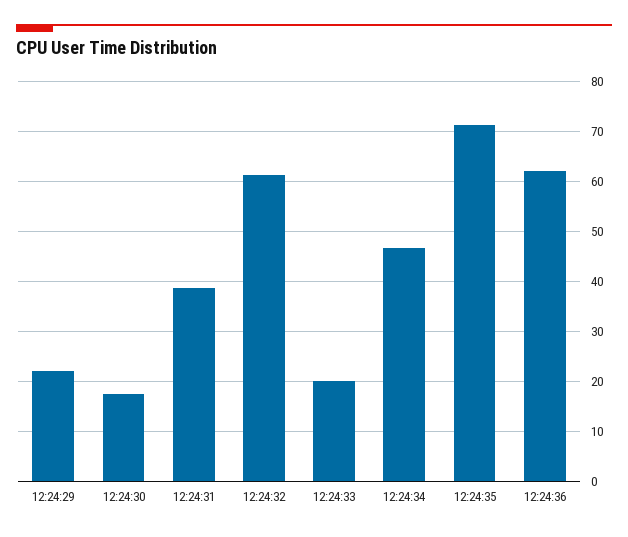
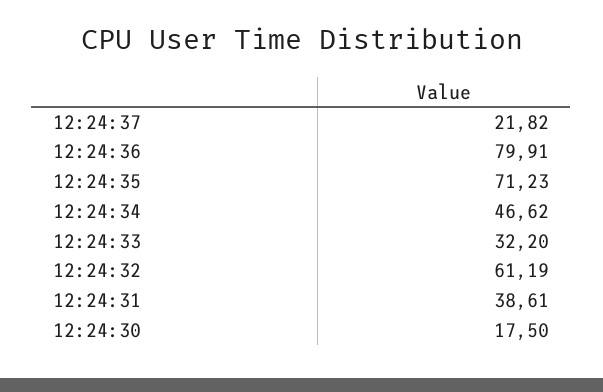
12:24:29: 22 -> none
12:24:33: 20 -> 32.2
12:24:36: 62 -> 79.91
12:24:37: none -> 21.82

